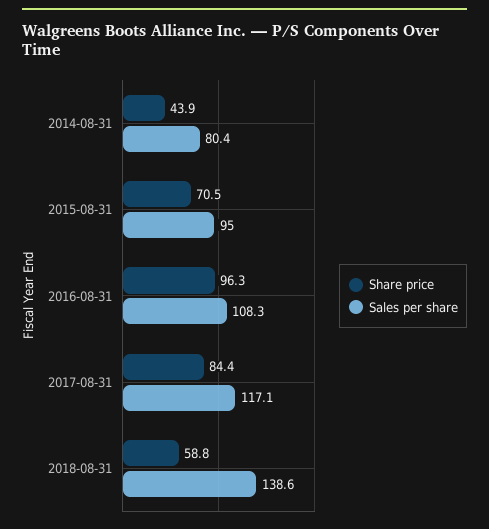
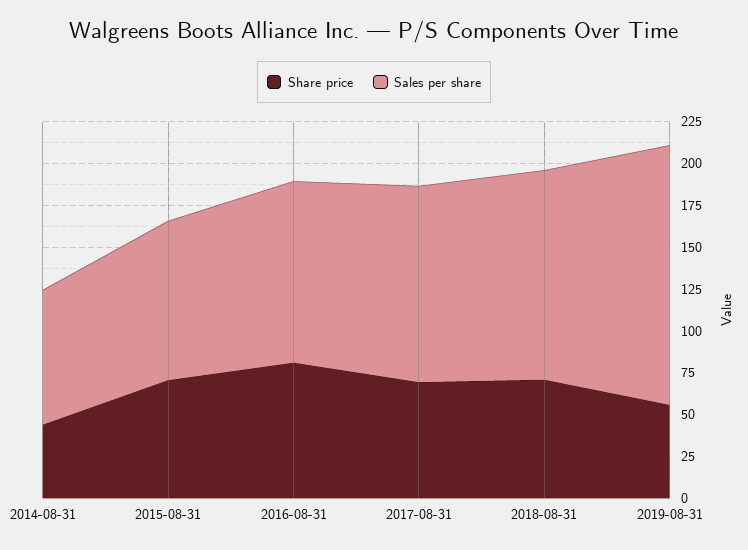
Share price, 2016-08-31: 96.3 -> 80
Share price, 2017-08-31: 84.4 -> 70
Share price, 2018-08-31: 58.8 -> 70
Sales per share, 2018-08-31: 138.6 -> 125
Share price, 2019-08-31: none -> 55
Sales per share, 2019-08-31: none -> 155

